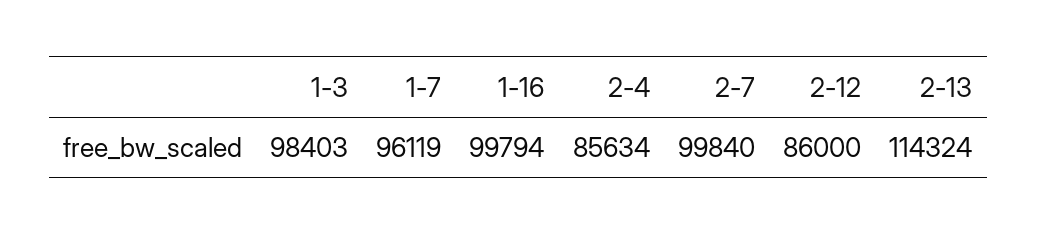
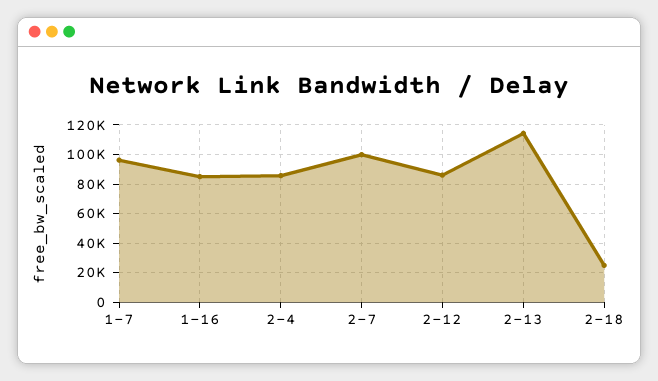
1-3: 98403 -> none
1-16: 99794 -> 85000
2-18: none -> 25000

